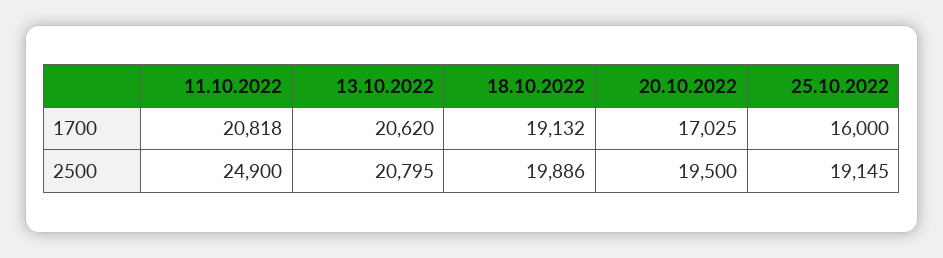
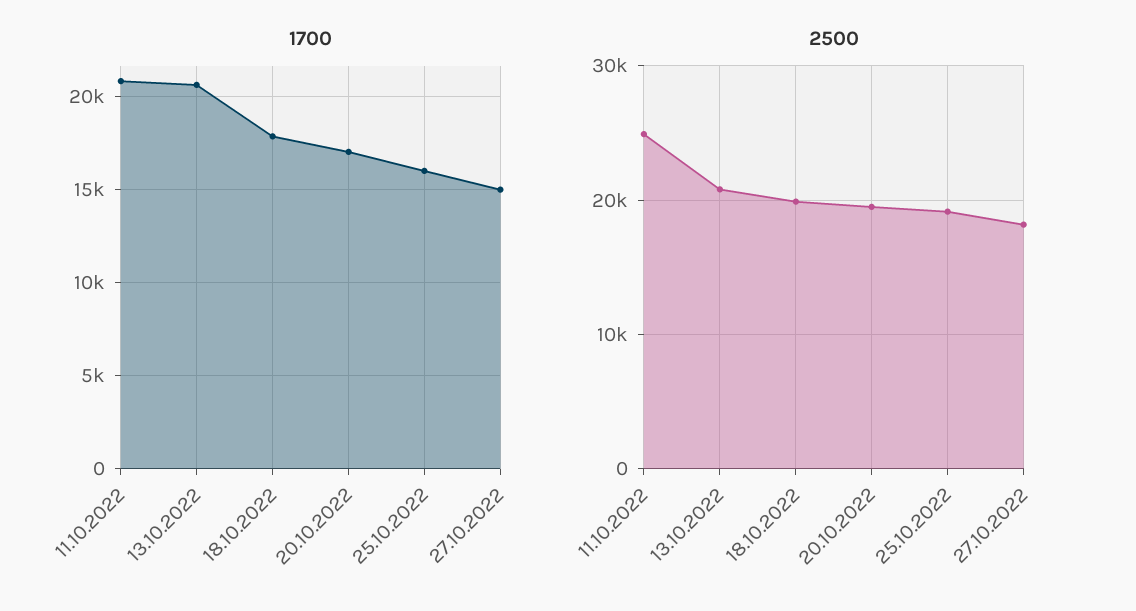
1700, 18.10.2022: 19132 -> 18000
1700, 27.10.2022: none -> 15000
2500, 27.10.2022: none -> 18000

